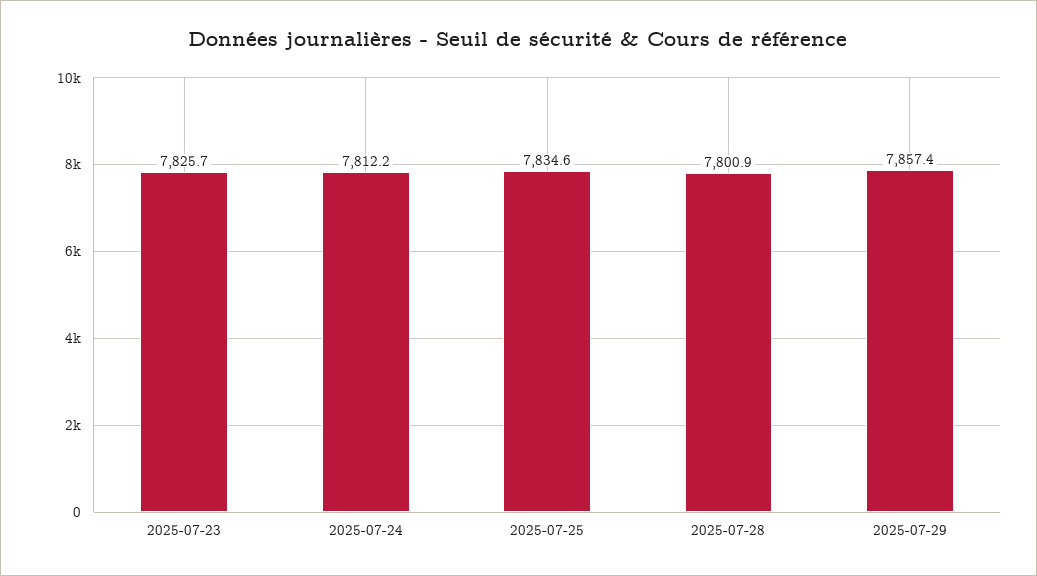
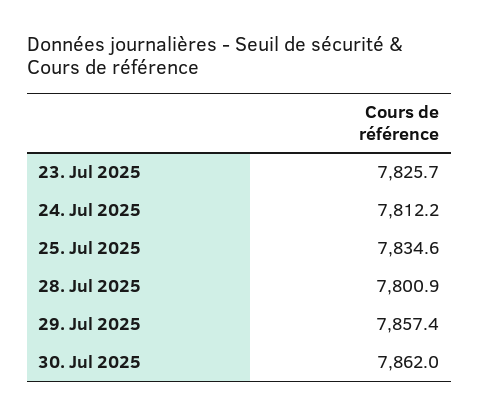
30. Jul 2025: none -> 7862

